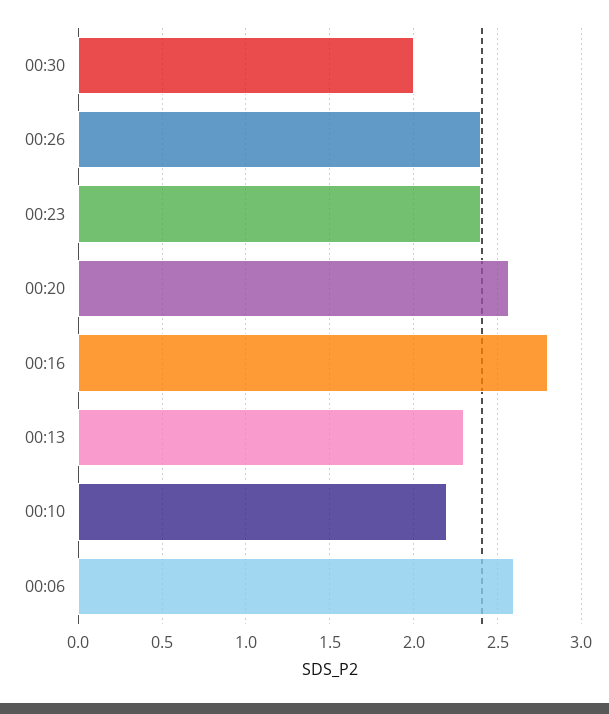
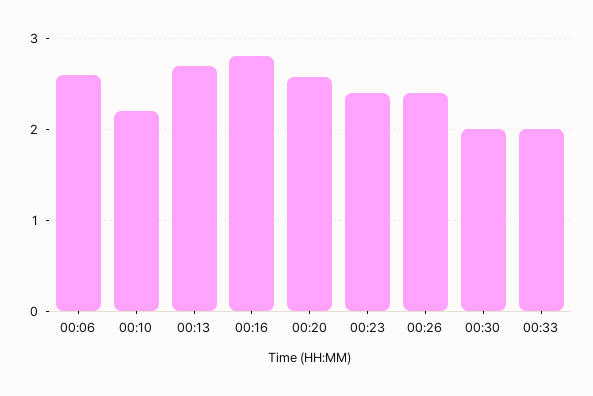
00:13: 2.3 -> 2.7
00:33: none -> 2

